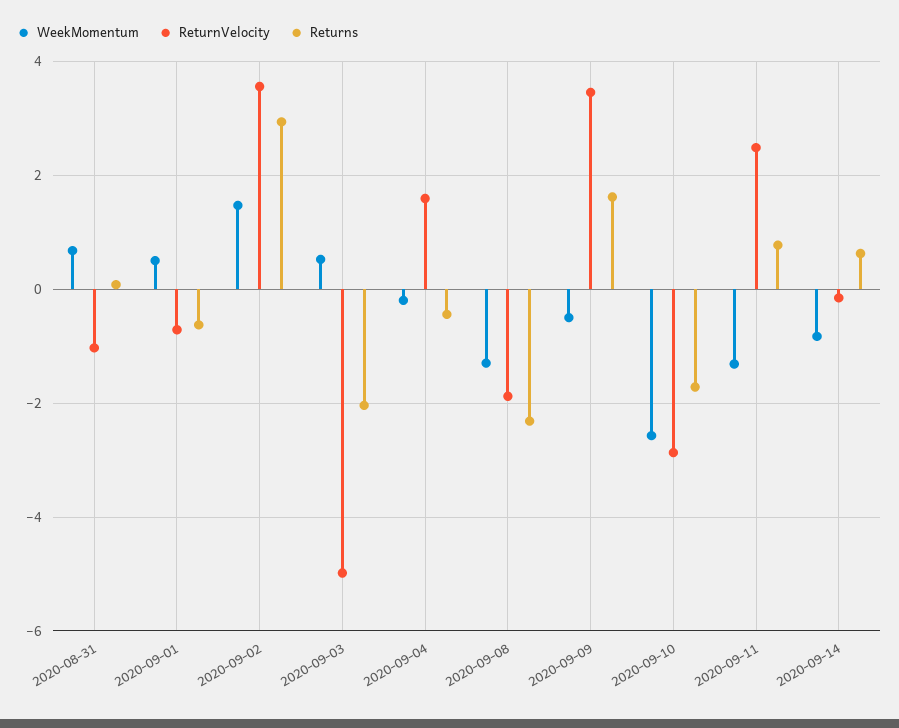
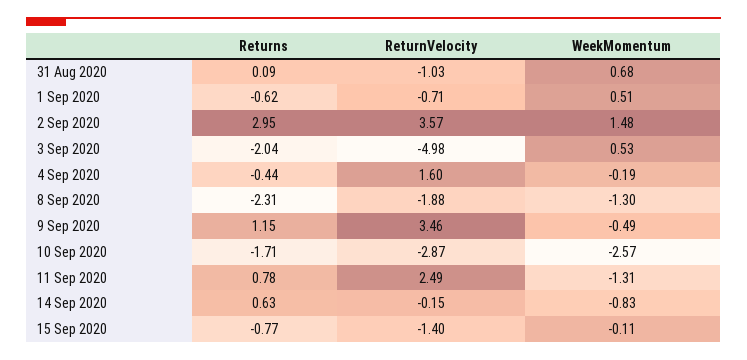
Returns, 2020-09-09: 1.6 -> 1.15
Returns, 15 Sep 2020: none -> -0.77
ReturnVelocity, 15 Sep 2020: none -> -1.4
WeekMomentum, 15 Sep 2020: none -> -0.11

